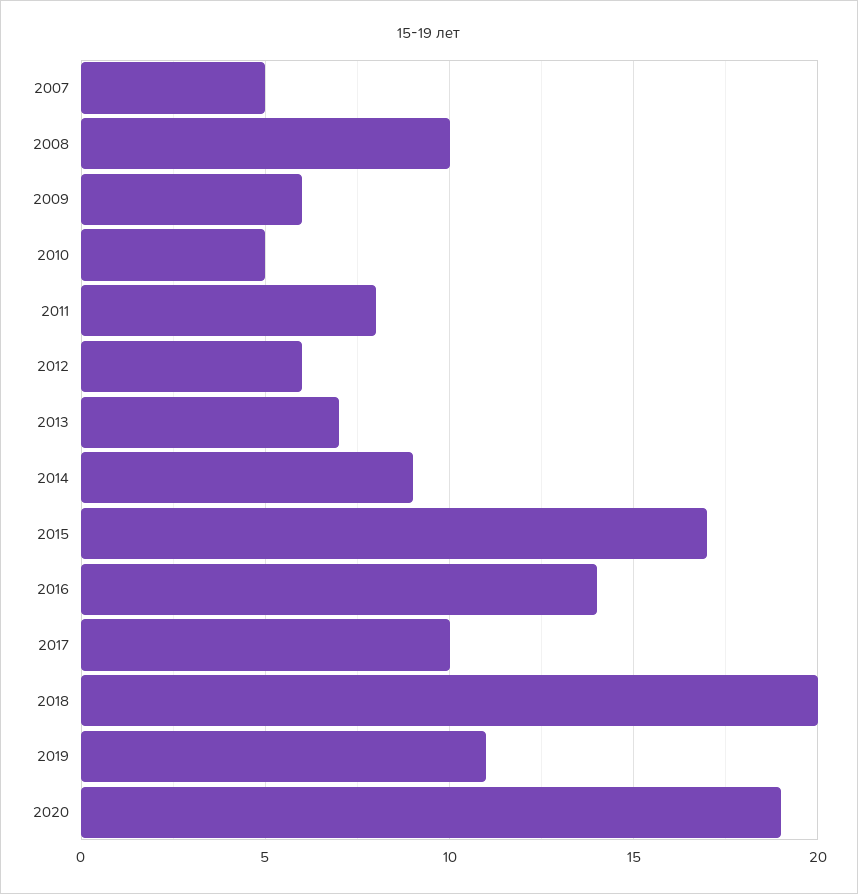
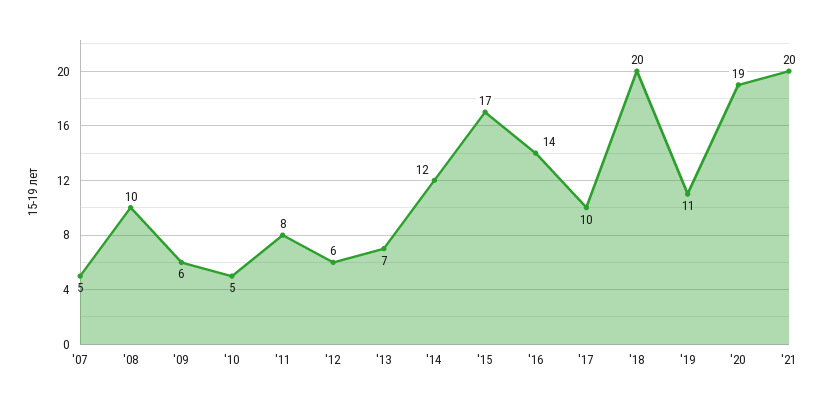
2014: 9 -> 12
'21: none -> 20

